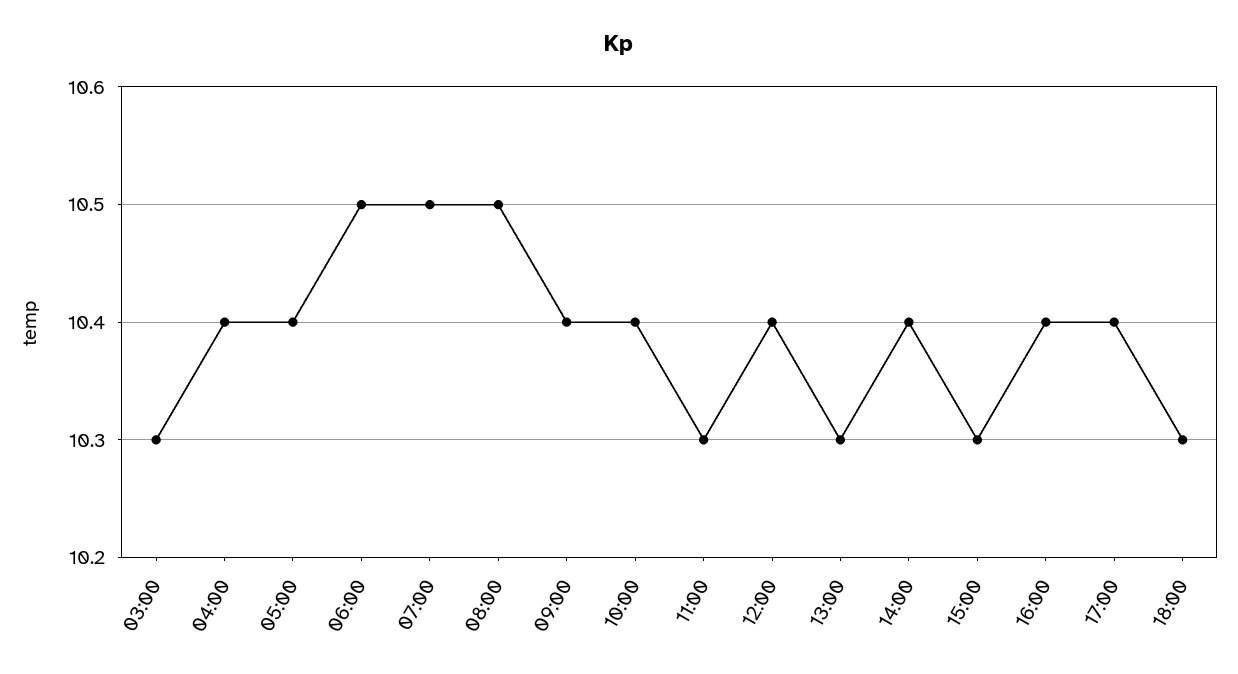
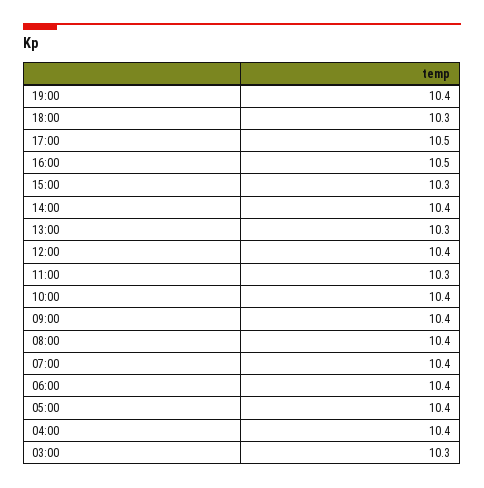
06:00: 10.5 -> 10.4
07:00: 10.5 -> 10.4
08:00: 10.5 -> 10.4
16:00: 10.4 -> 10.5
17:00: 10.4 -> 10.5
19:00: none -> 10.4

